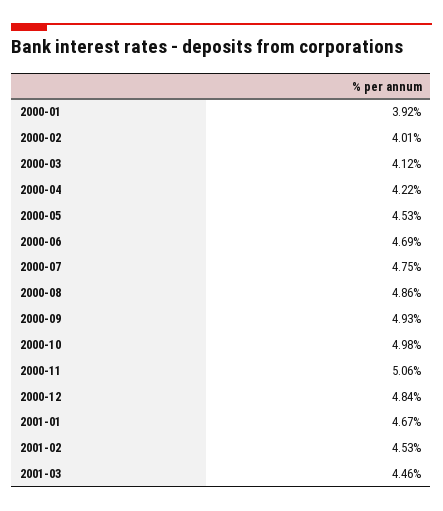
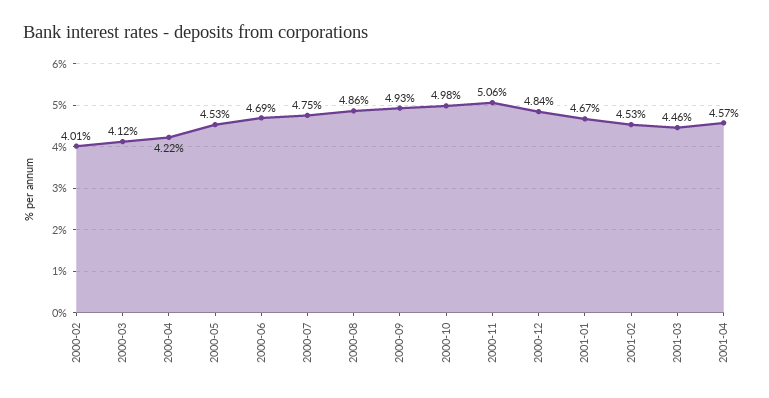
2000-01: 3.92 -> none
2001-04: none -> 4.57

